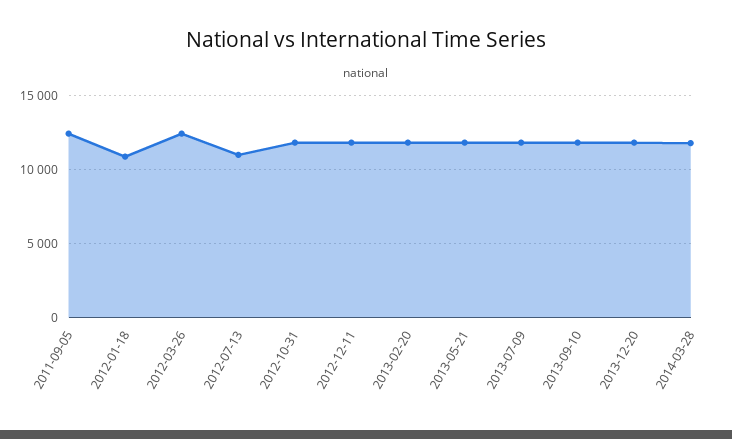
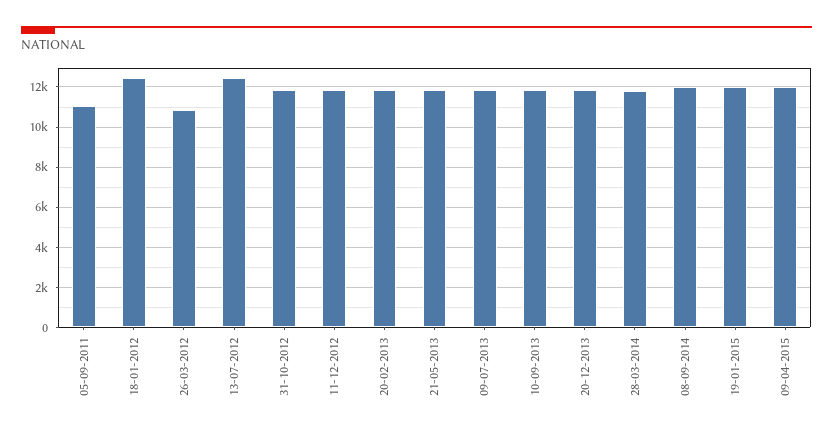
2011-09-05: 12500 -> 11000
2012-01-18: 11000 -> 12500
2012-03-26: 12500 -> 11000
2012-07-13: 11000 -> 12500
08-09-2014: none -> 12000
19-01-2015: none -> 12000
09-04-2015: none -> 12000

